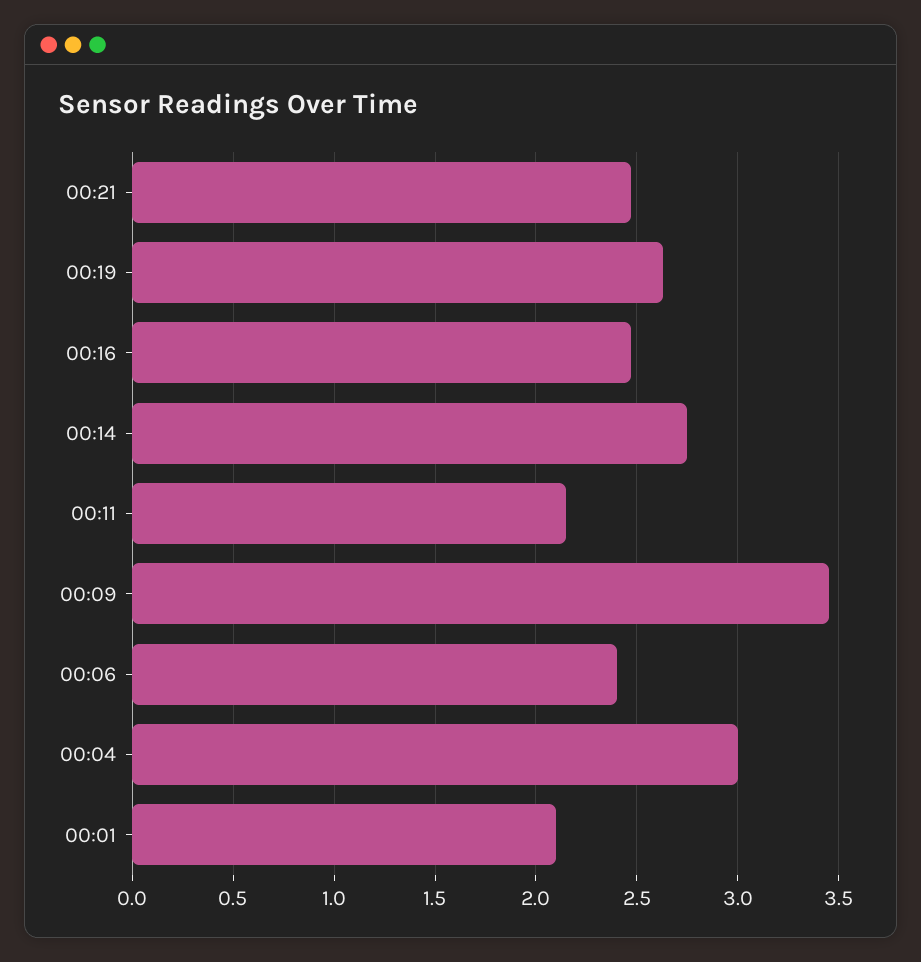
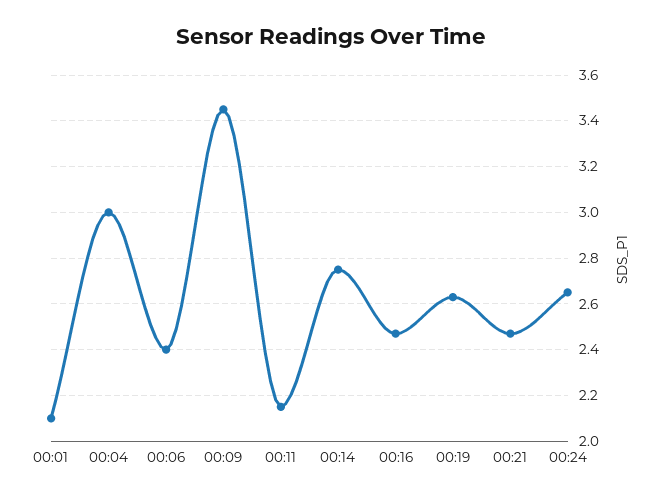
00:24: none -> 2.65

